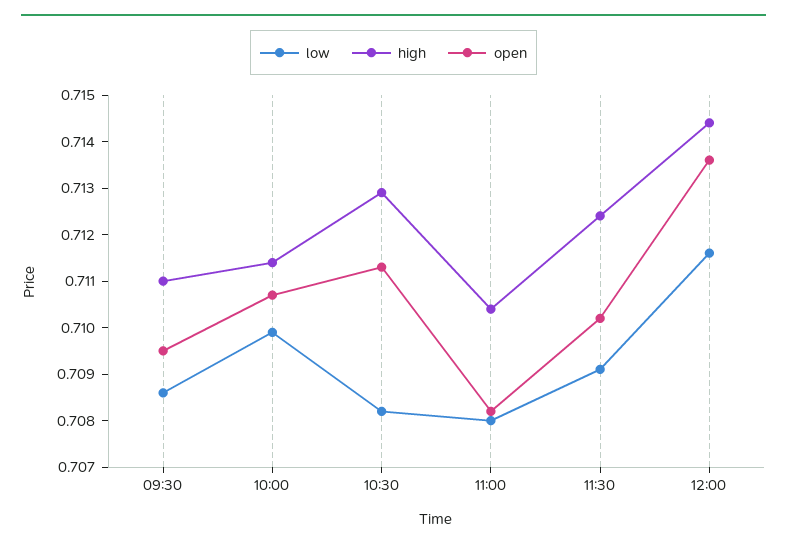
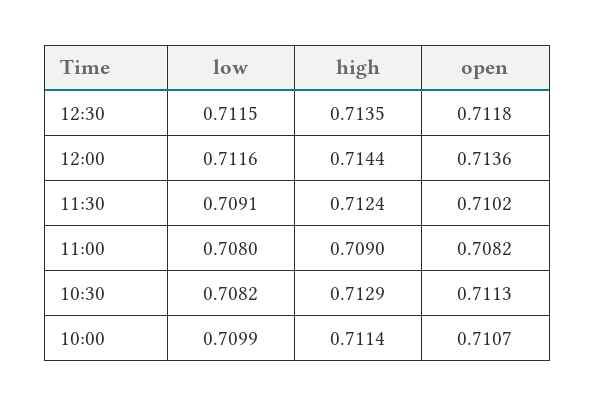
low, 09:30: 0.7085 -> none
high, 09:30: 0.711 -> none
open, 09:30: 0.7095 -> none
high, 11:00: 0.7105 -> 0.709
low, 12:30: none -> 0.7115
high, 12:30: none -> 0.7135
open, 12:30: none -> 0.7118

